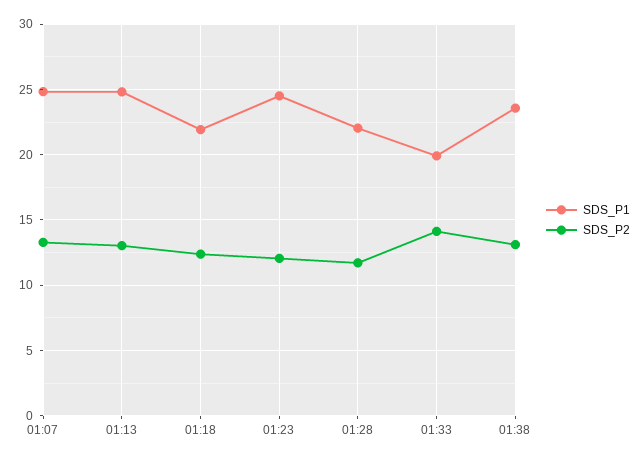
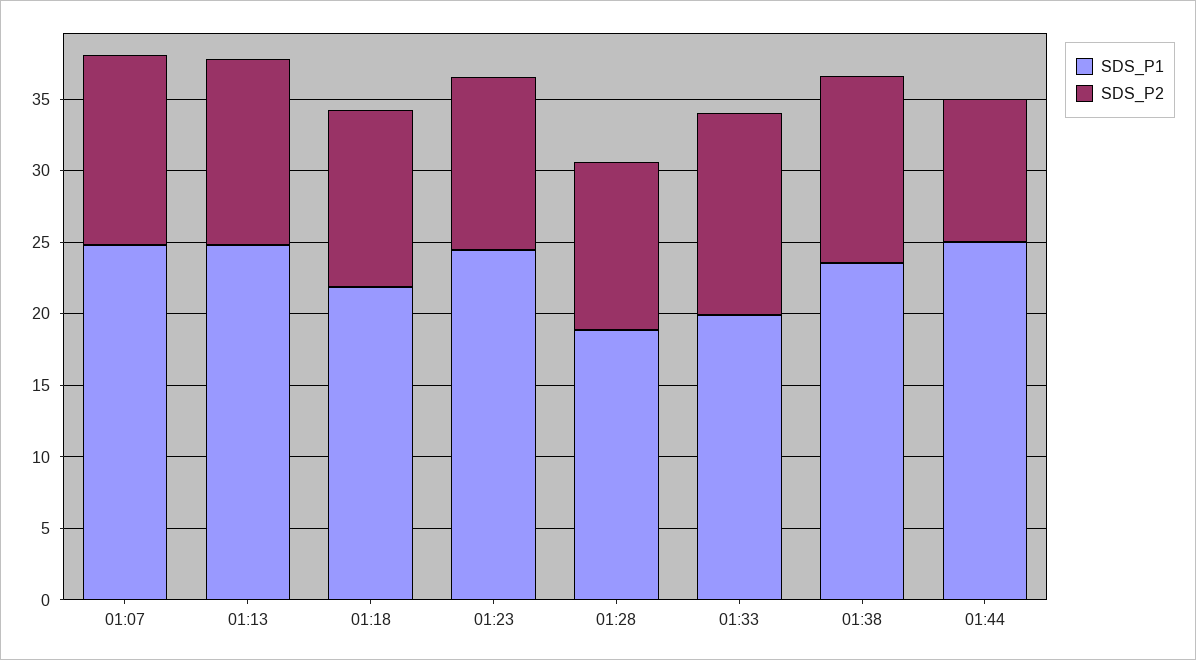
SDS_P1, 01:28: 22 -> 19
SDS_P1, 01:44: none -> 25
SDS_P2, 01:44: none -> 10

